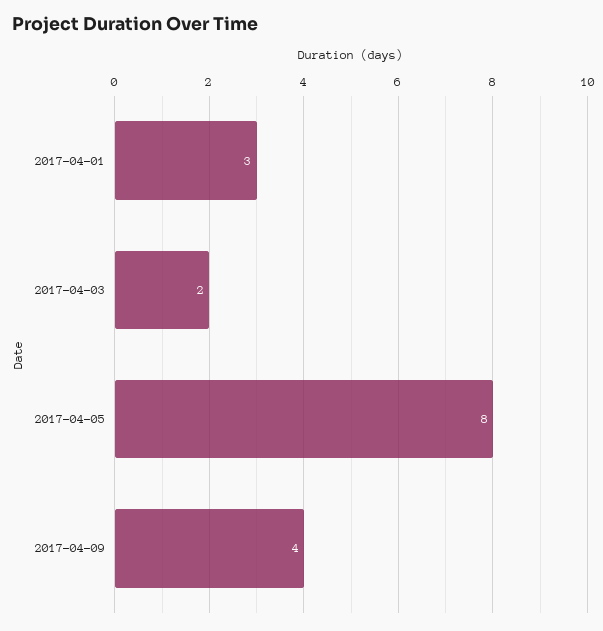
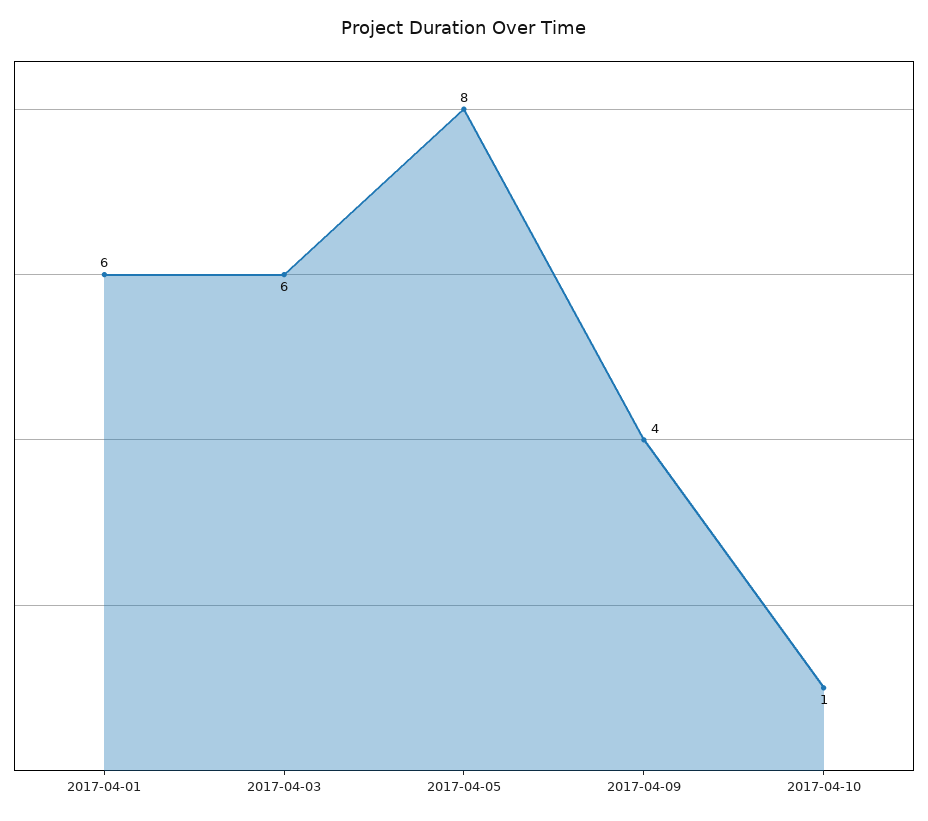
2017-04-01: 3 -> 6
2017-04-03: 2 -> 6
2017-04-10: none -> 1

